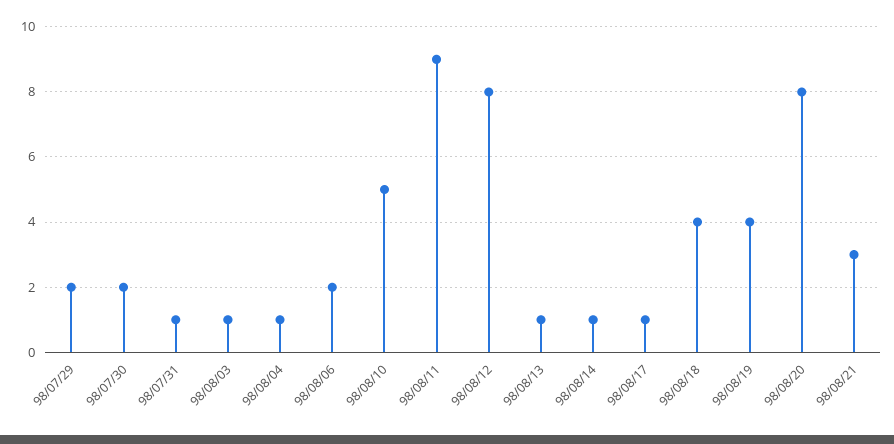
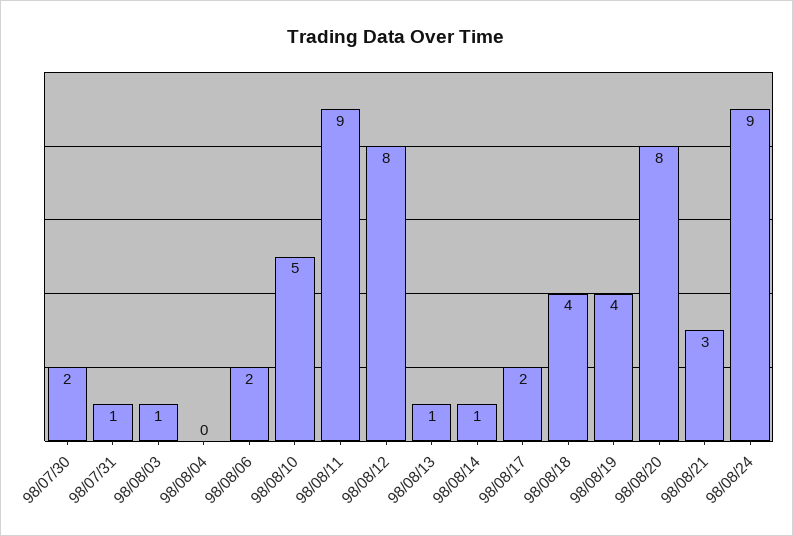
98/07/29: 2 -> none
98/08/04: 1 -> 0
98/08/17: 1 -> 2
98/08/24: none -> 9

